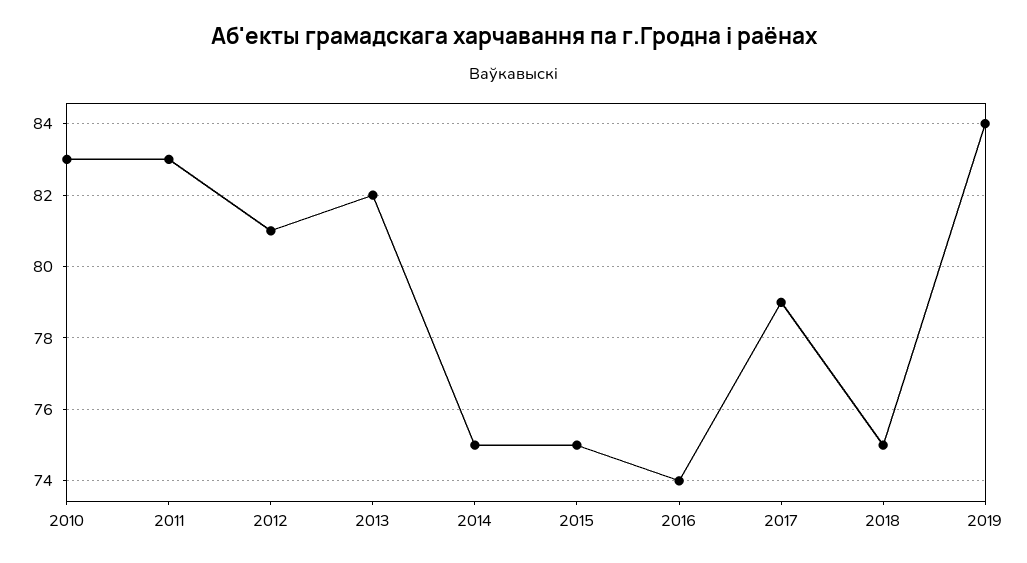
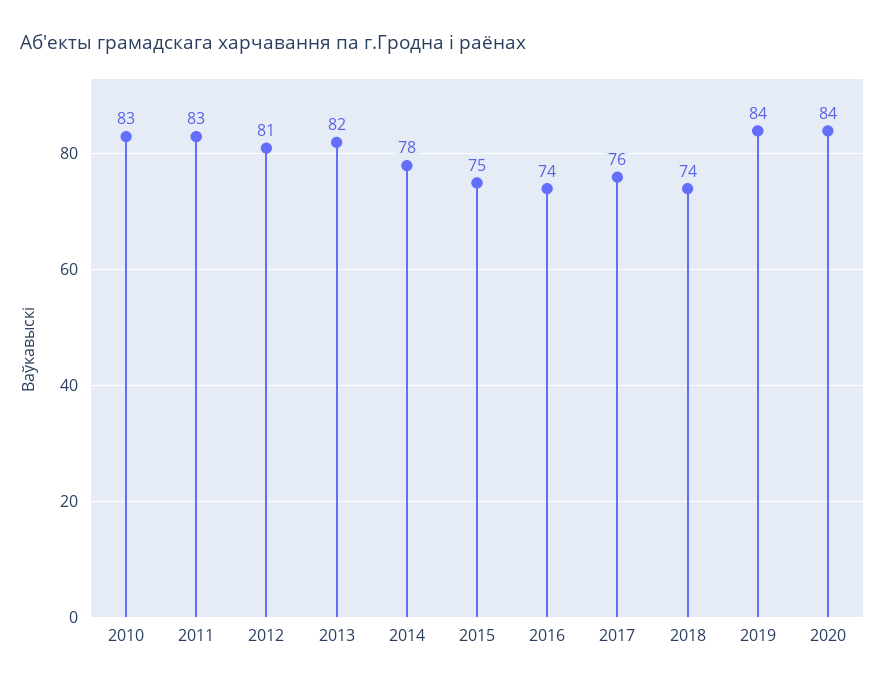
2014: 75 -> 78
2017: 79 -> 76
2018: 75 -> 74
2020: none -> 84

